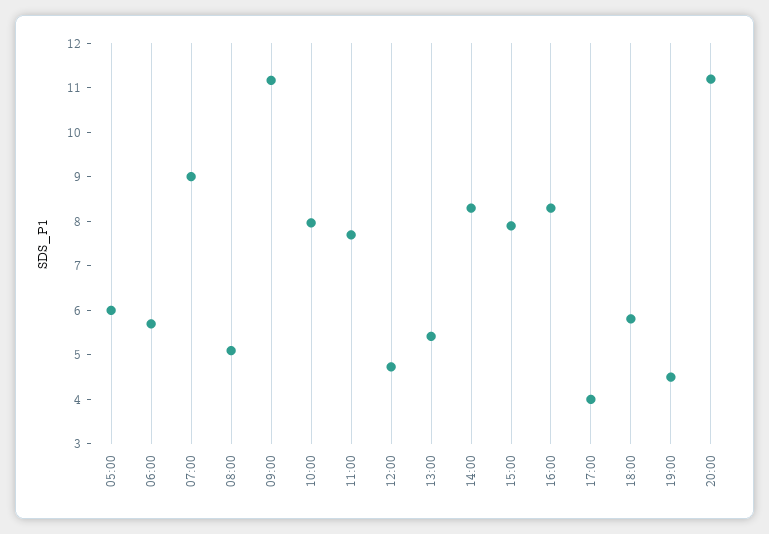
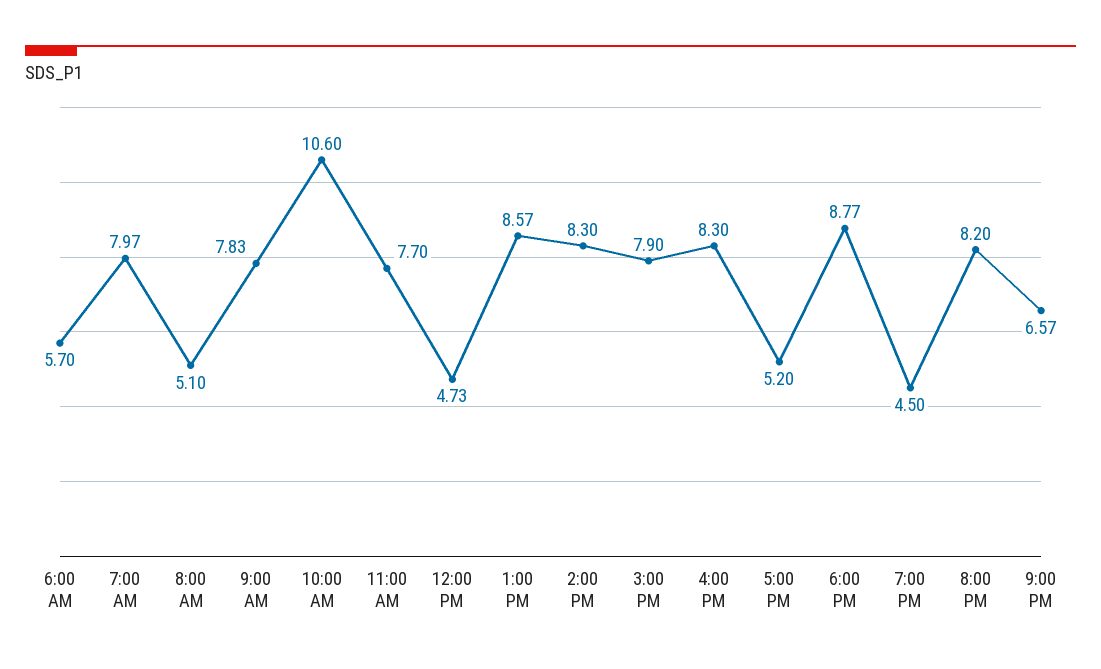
05:00: 6 -> none
07:00: 9 -> 7.97
09:00: 11.2 -> 7.83
10:00: 8 -> 10.6
13:00: 5.4 -> 8.57
17:00: 4 -> 5.2
18:00: 5.8 -> 8.77
20:00: 11.2 -> 8.2
9:00 PM: none -> 6.57

